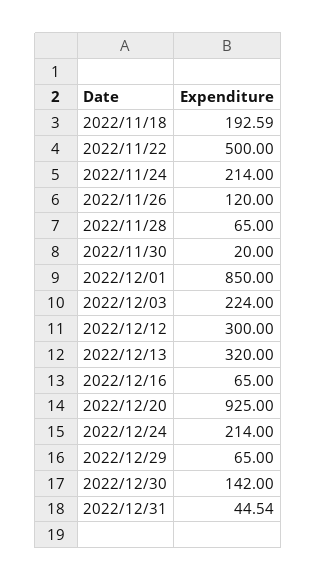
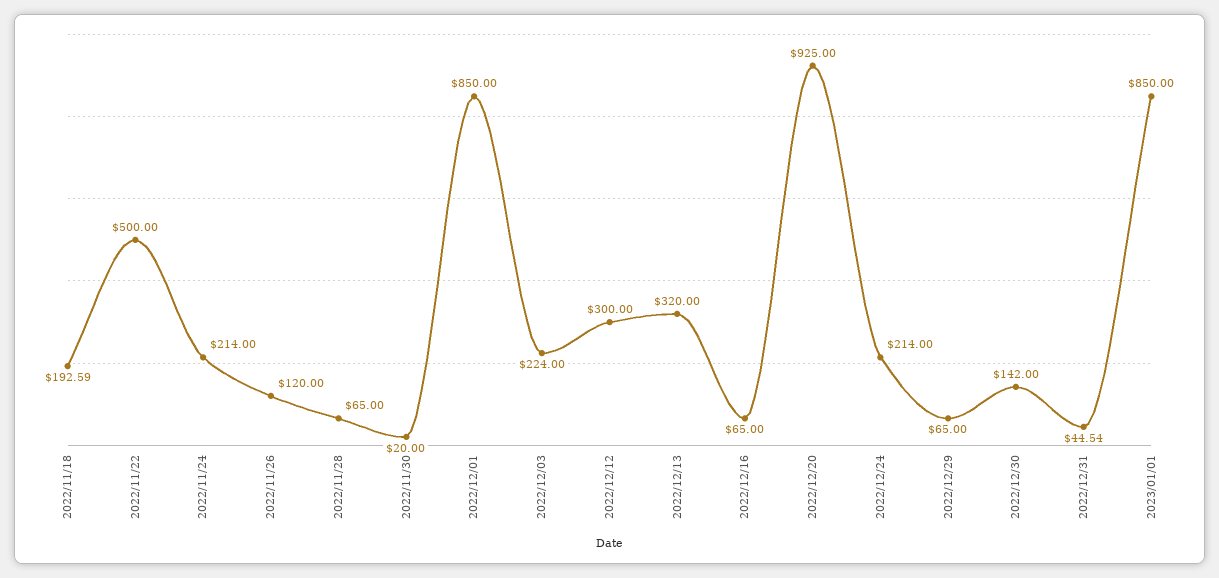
2023/01/01: none -> 850

